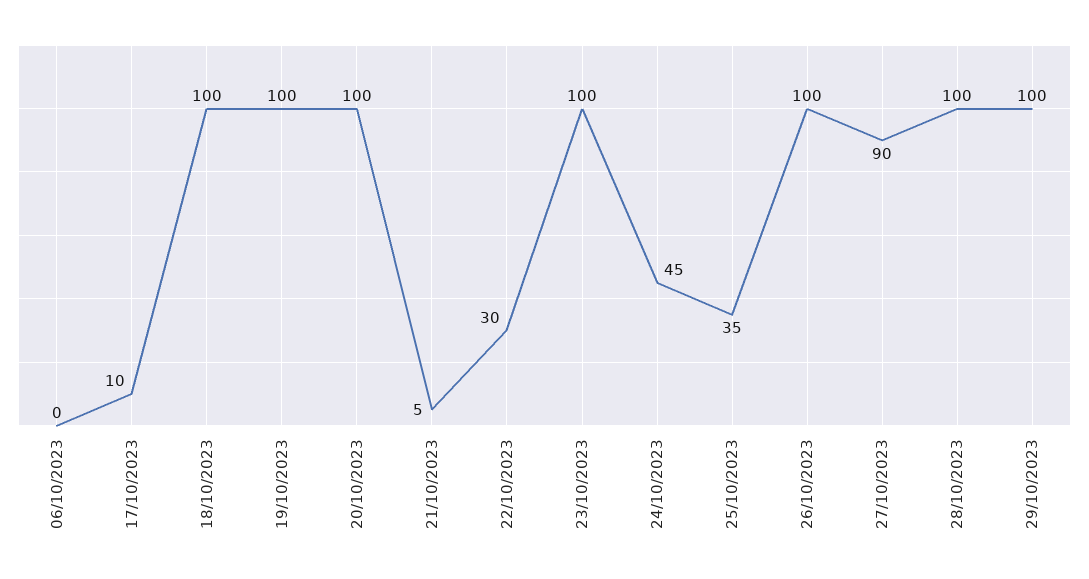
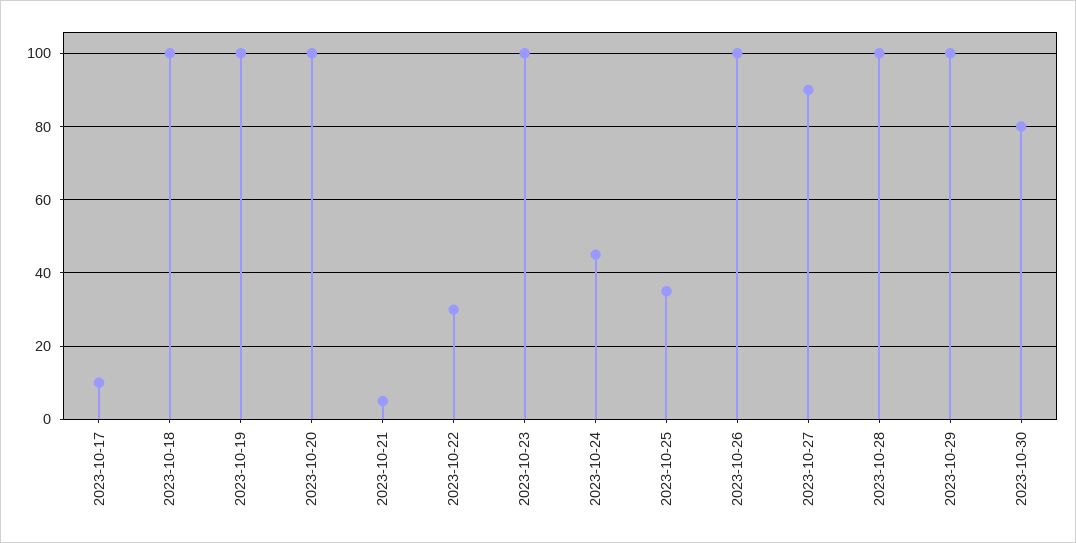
06/10/2023: 0 -> none
2023-10-30: none -> 80

